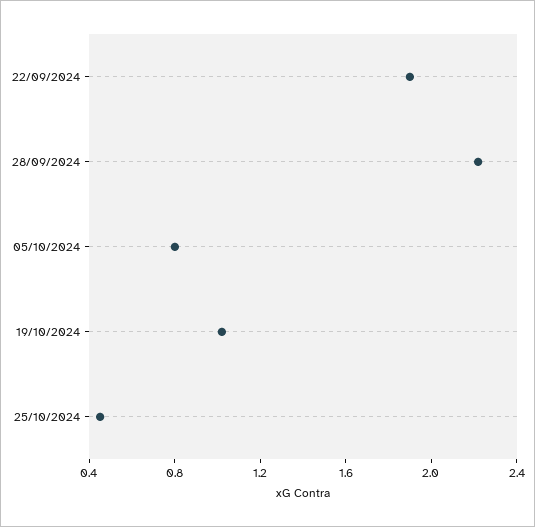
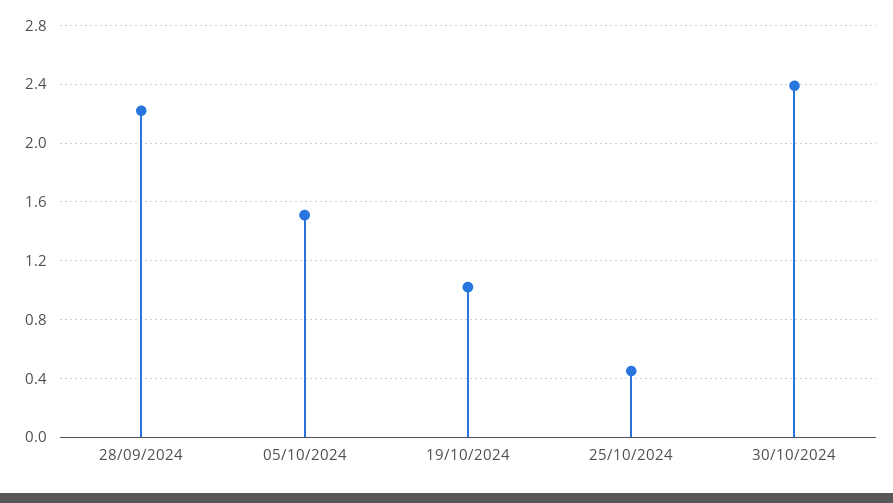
22/09/2024: 1.9 -> none
05/10/2024: 0.8 -> 1.5
30/10/2024: none -> 2.4

